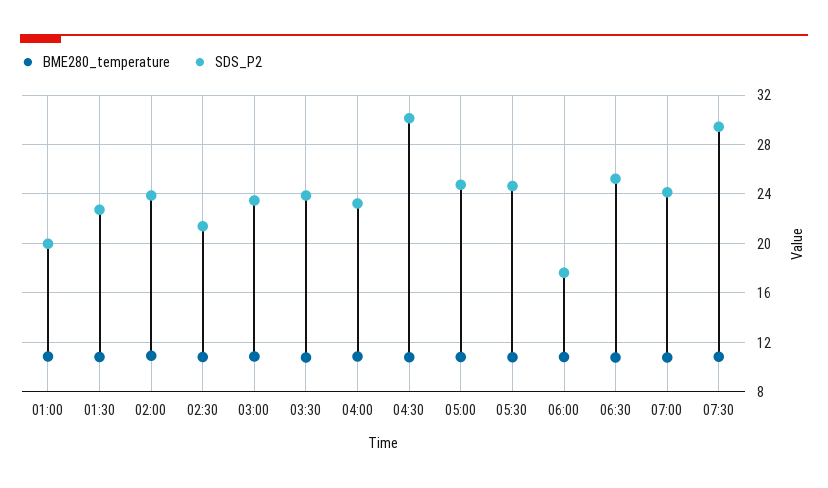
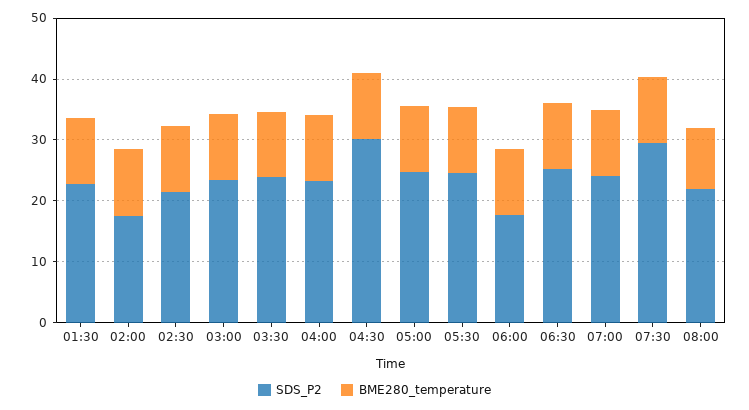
BME280_temperature, 01:00: 11 -> none
SDS_P2, 01:00: 20 -> none
SDS_P2, 02:00: 24 -> 18
SDS_P2, 08:00: none -> 22
BME280_temperature, 08:00: none -> 10

